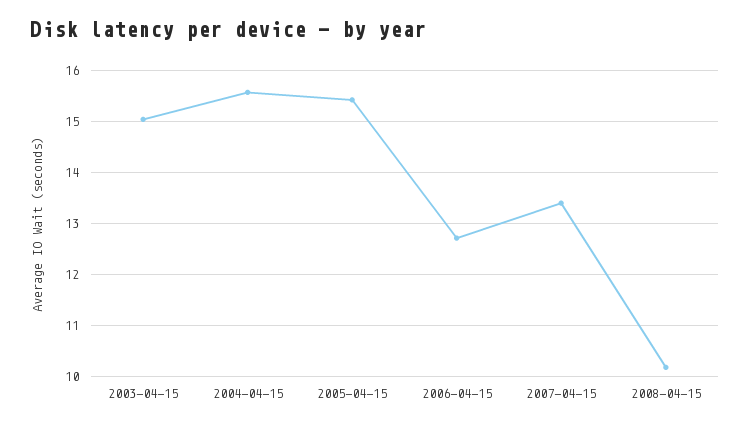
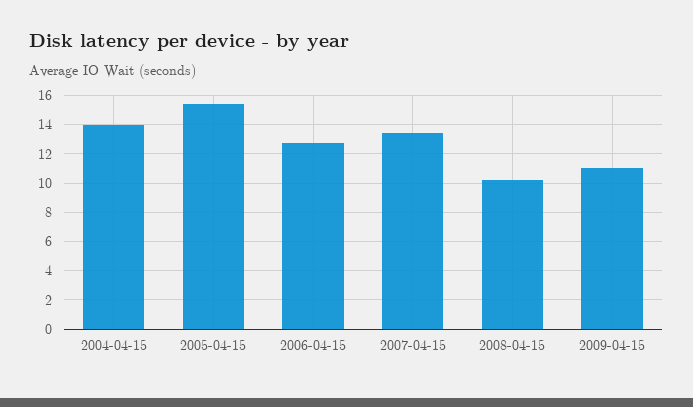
2003-04-15: 15 -> none
2004-04-15: 15.6 -> 14
2009-04-15: none -> 11

